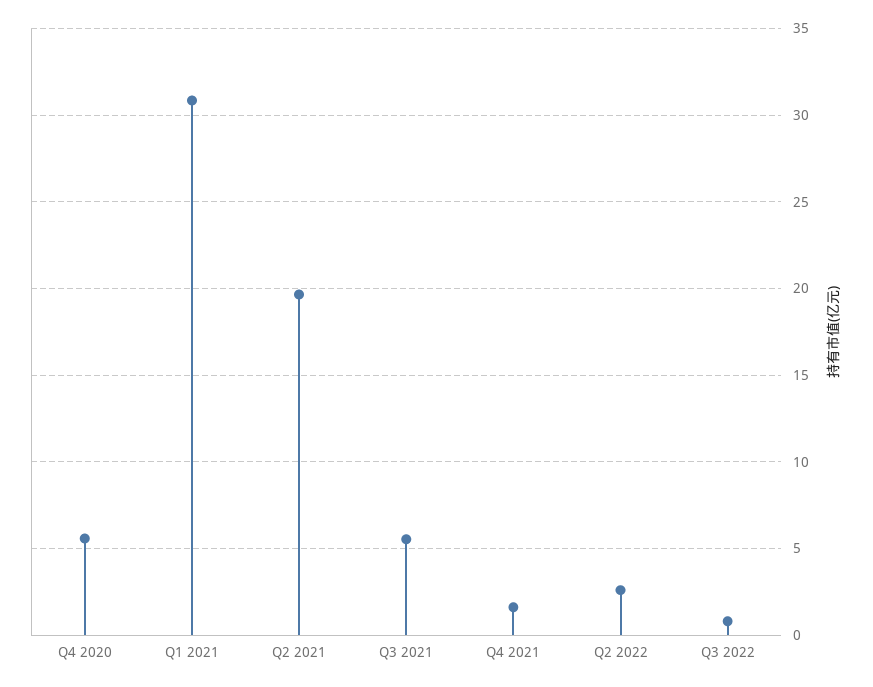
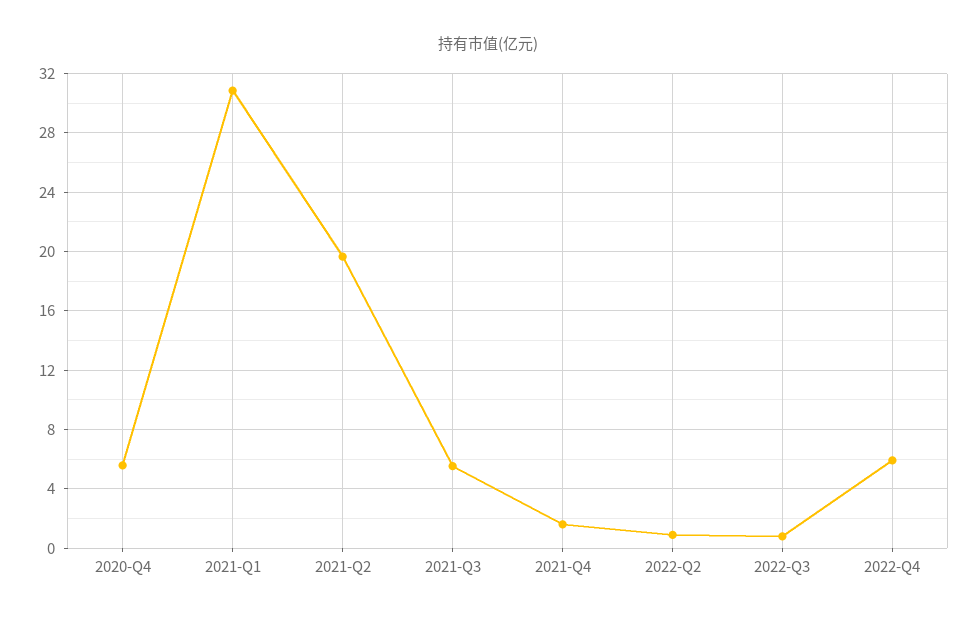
Q2 2022: 2.5 -> 1
2022-Q4: none -> 6

